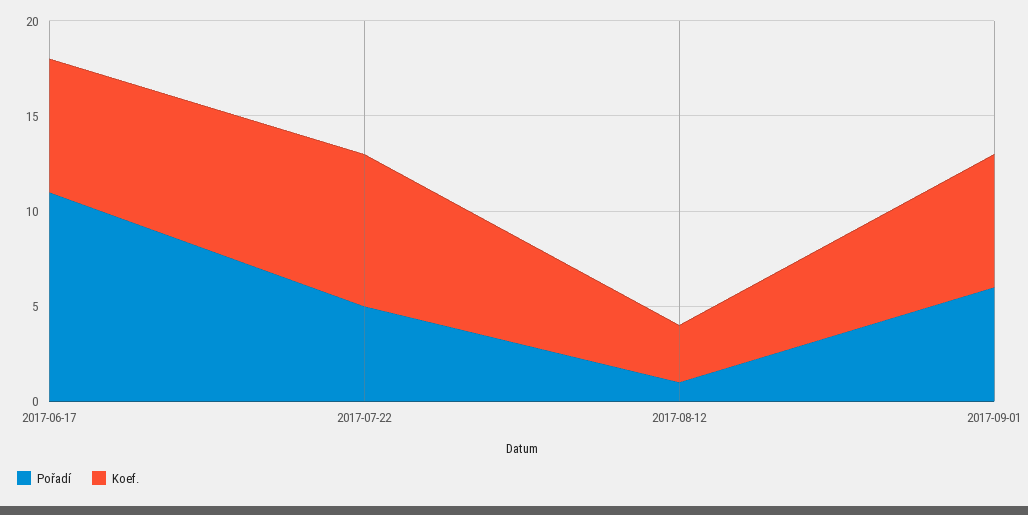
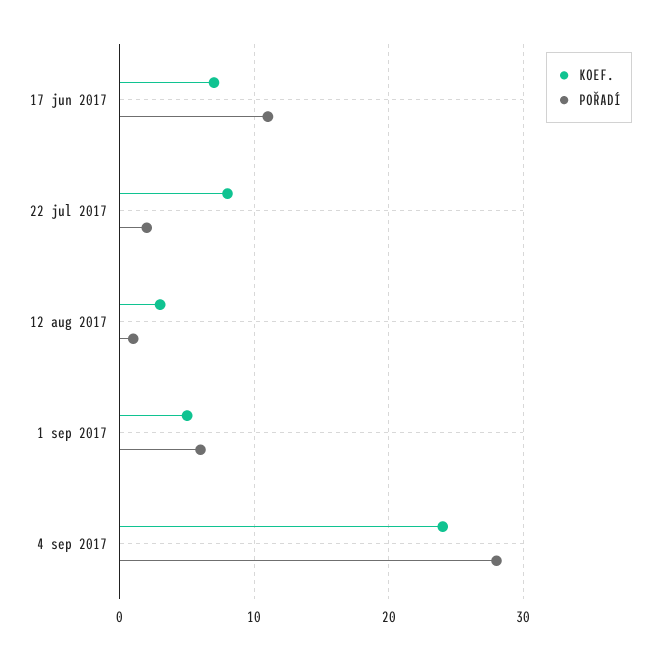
Pořadí, 2017-07-22: 5 -> 2
Koef., 2017-09-01: 7 -> 5
Koef., 4 sep 2017: none -> 24
Pořadí, 4 sep 2017: none -> 28

